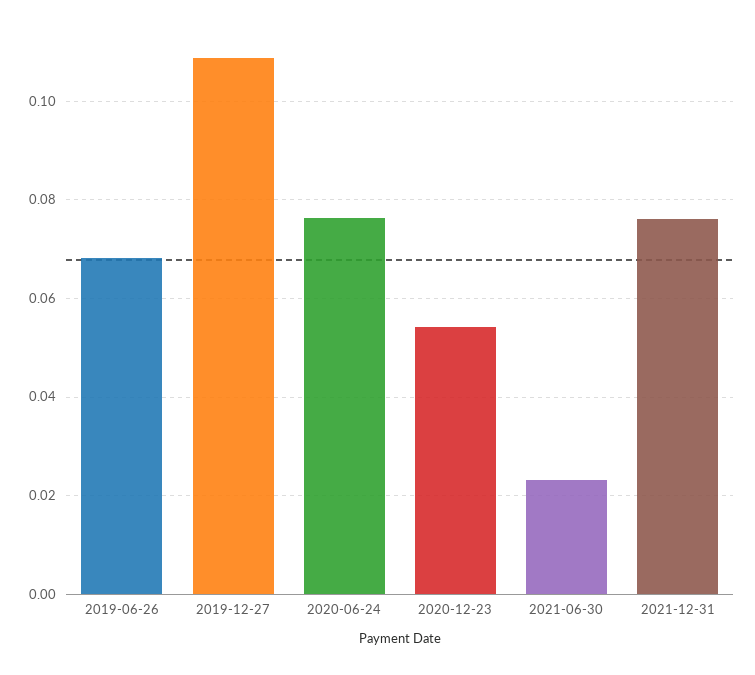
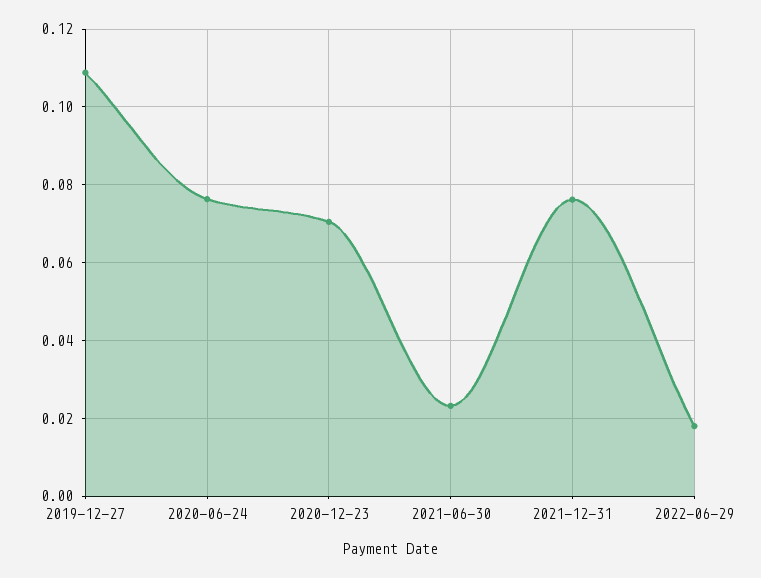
2019-06-26: 0.068 -> none
2020-12-23: 0.054 -> 0.07
2022-06-29: none -> 0.018

